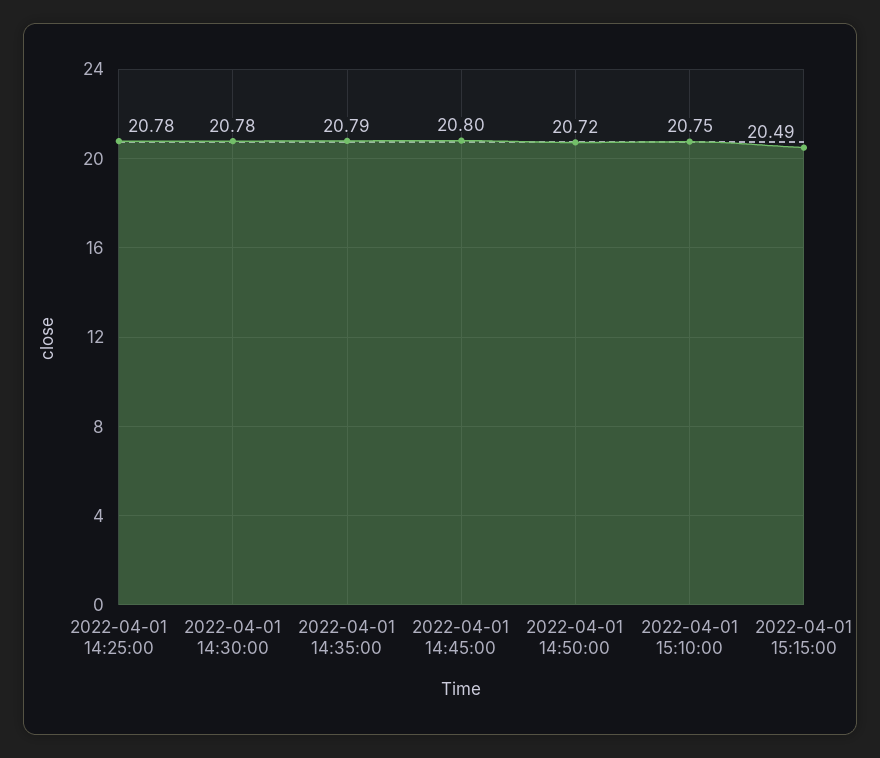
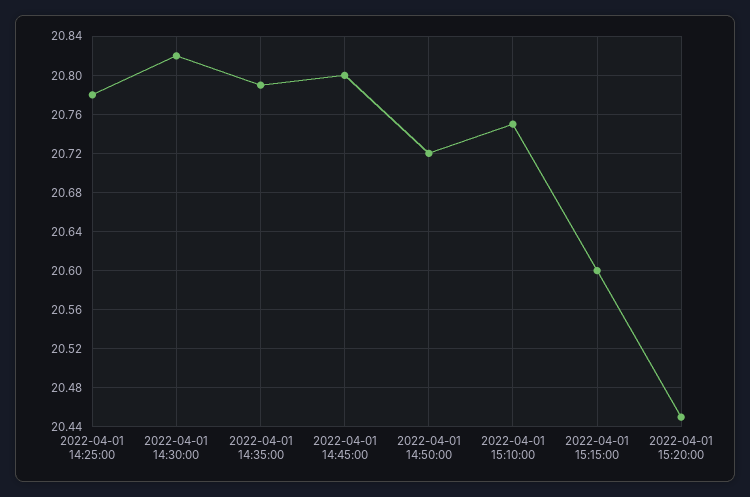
2022-04-01 14:30:00: 20.78 -> 20.82
2022-04-01 15:15:00: 20.49 -> 20.6
2022-04-01 15:20:00: none -> 20.45

